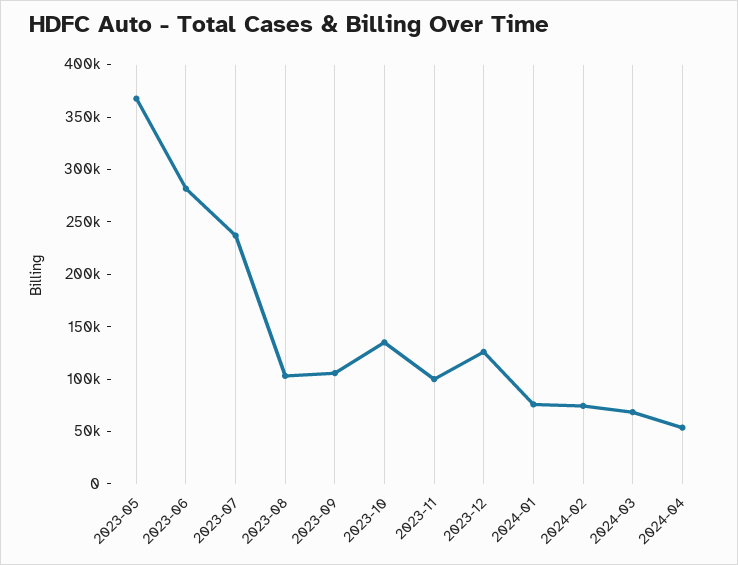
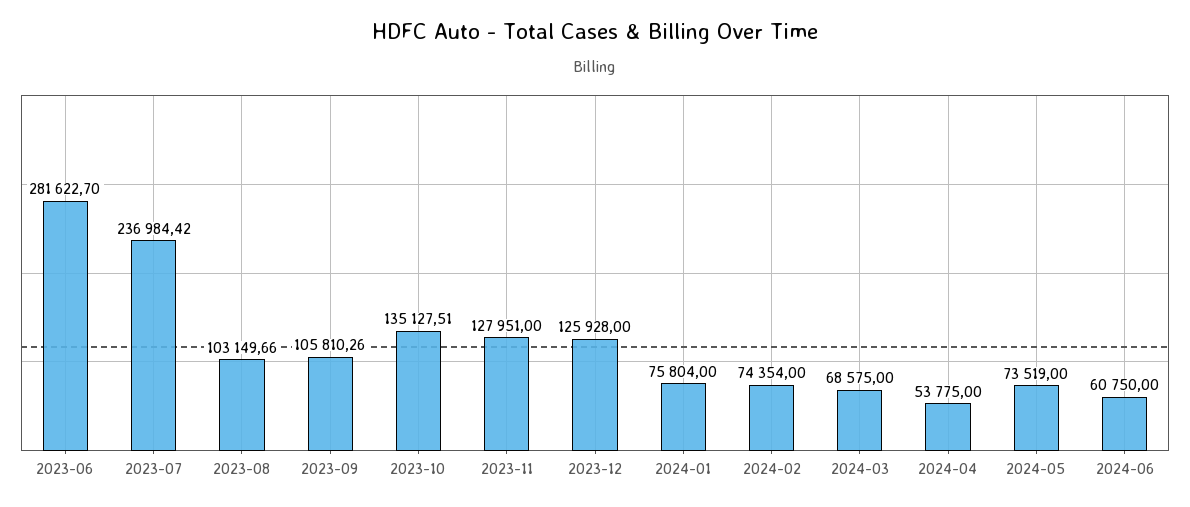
2023-05: 370000 -> none
2023-11: 100000 -> 127951
2024-05: none -> 73519
2024-06: none -> 60750

